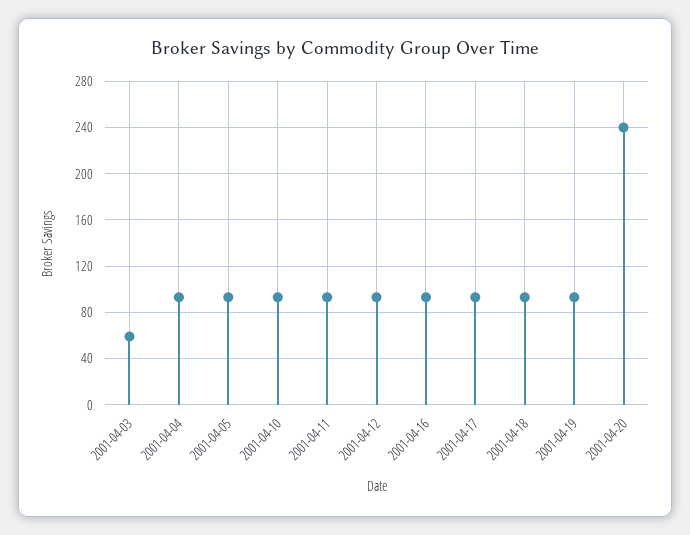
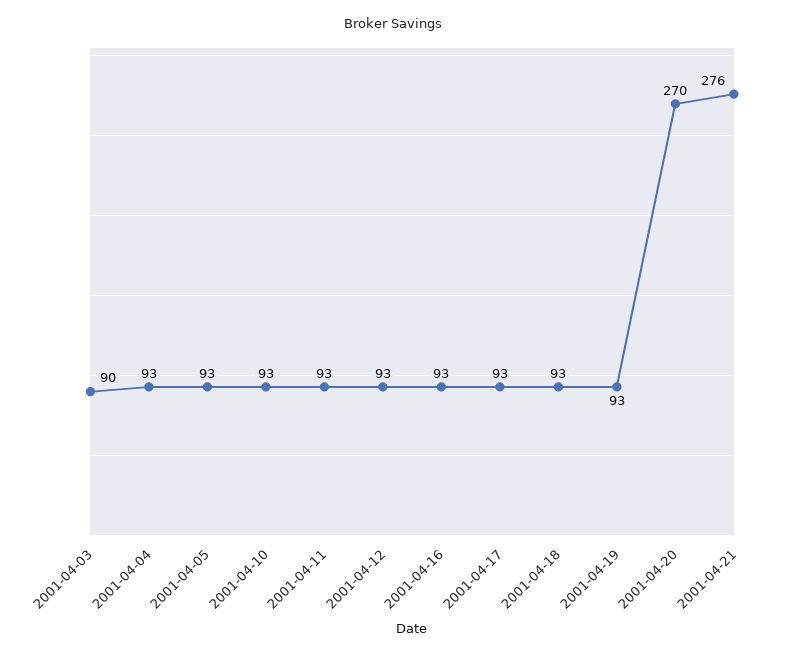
2001-04-03: 60 -> 90
2001-04-20: 240 -> 270
2001-04-21: none -> 276

